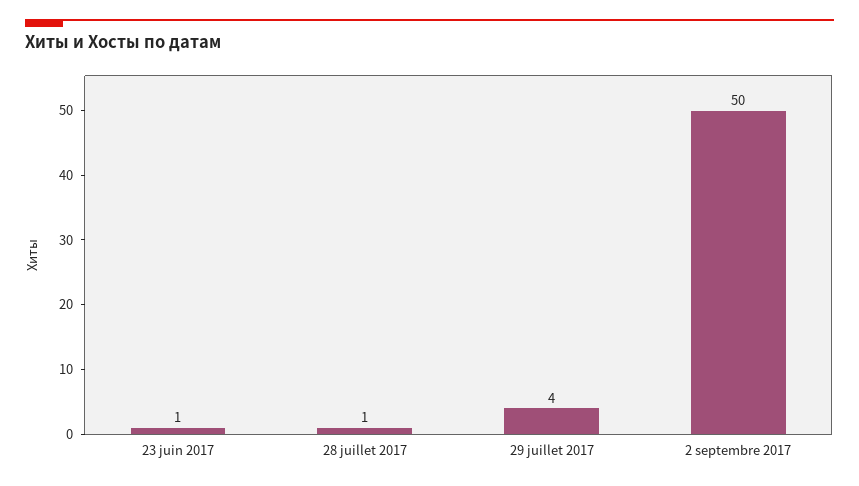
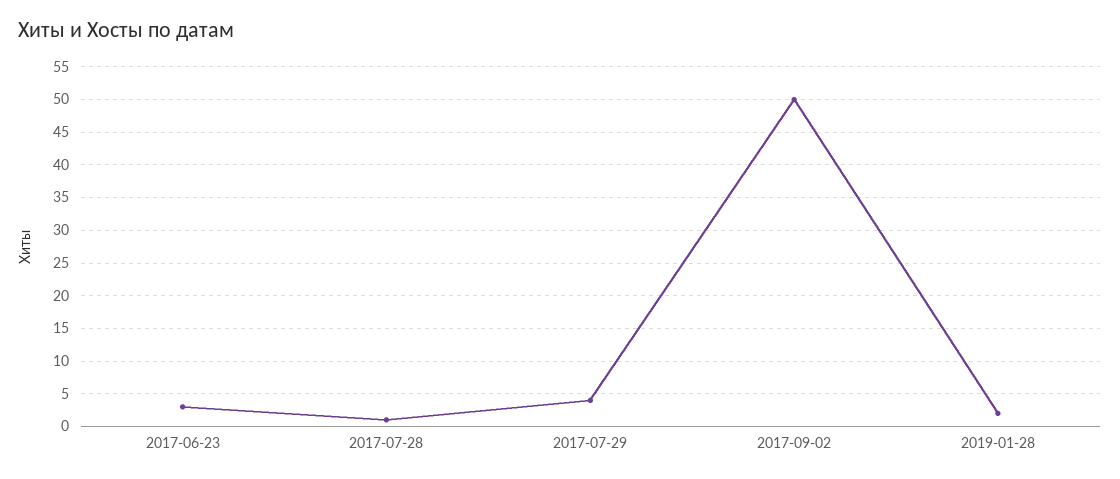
23 juin 2017: 1 -> 3
2019-01-28: none -> 2

